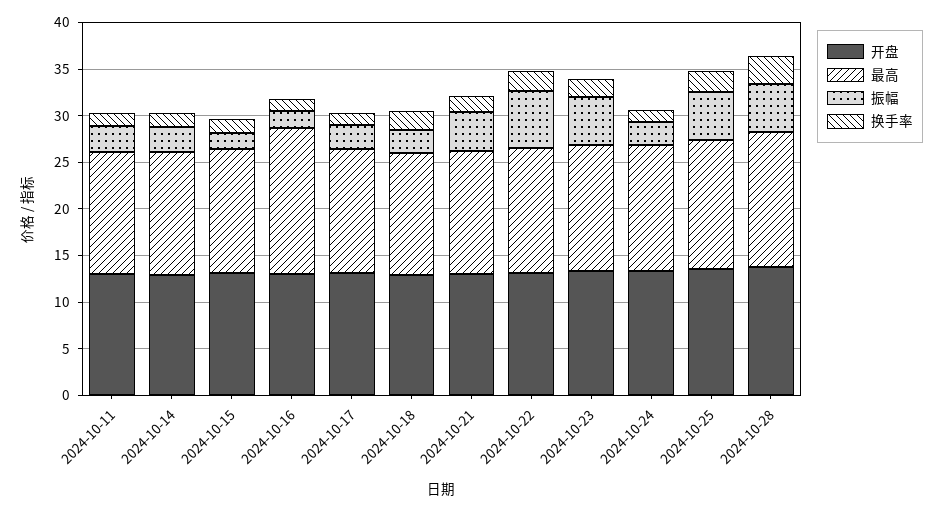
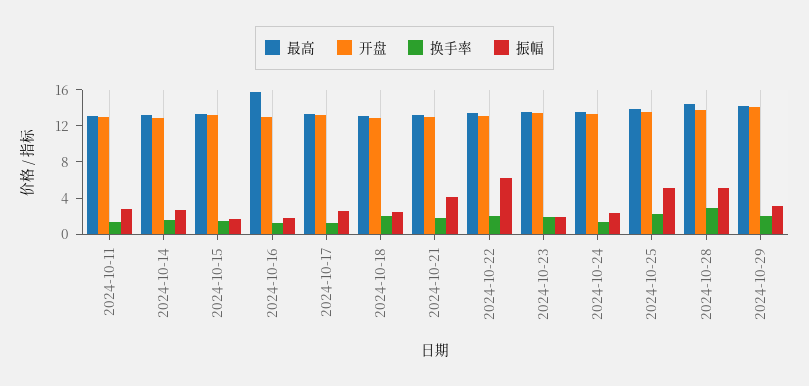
振幅, 2024-10-23: 5 -> 2
最高, 2024-10-29: none -> 14
开盘, 2024-10-29: none -> 14
换手率, 2024-10-29: none -> 2
振幅, 2024-10-29: none -> 3

